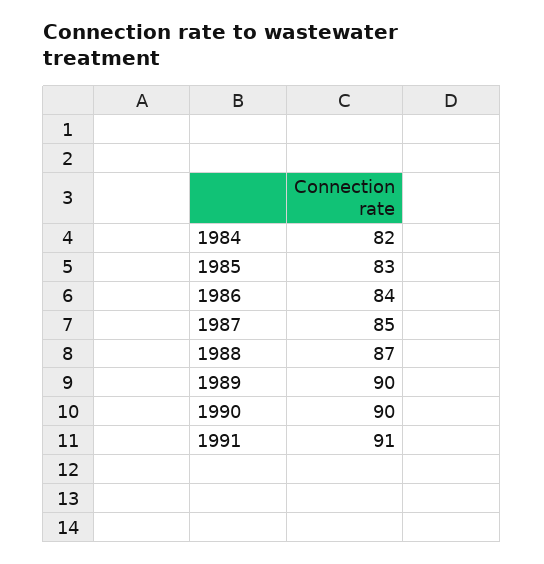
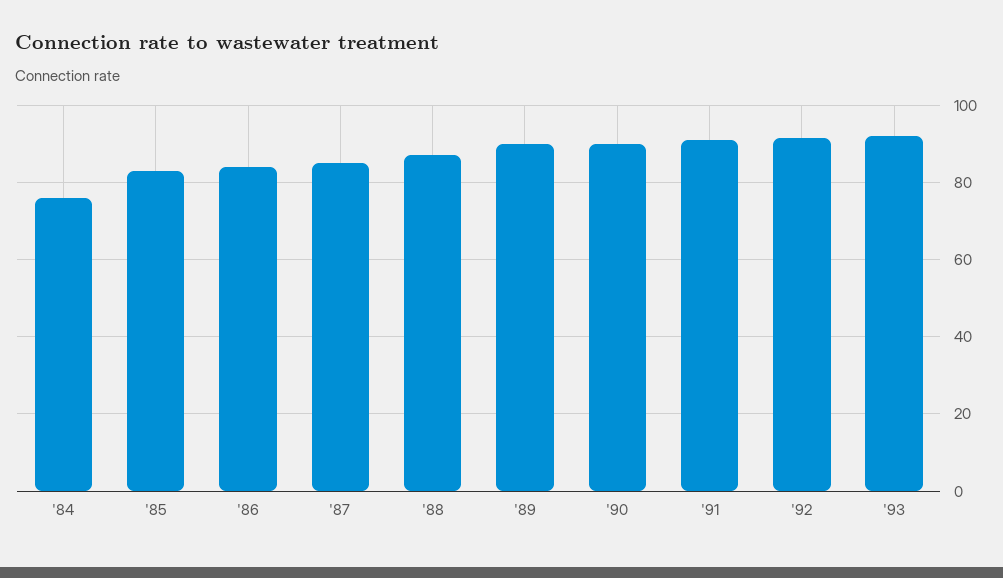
1984: 82 -> 76
'92: none -> 92
'93: none -> 92

